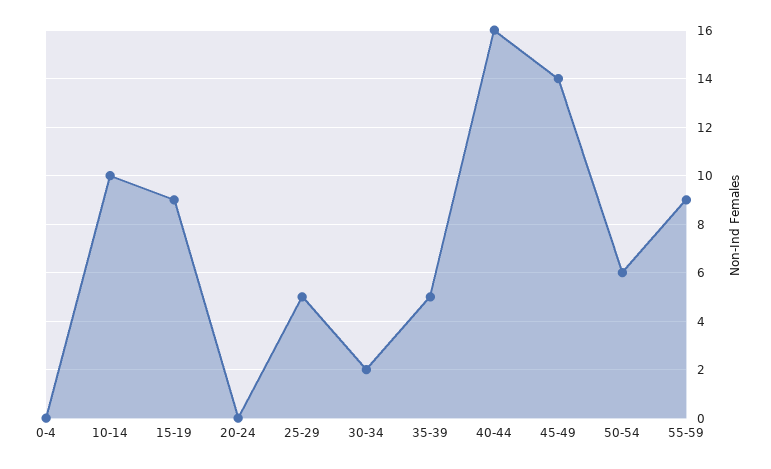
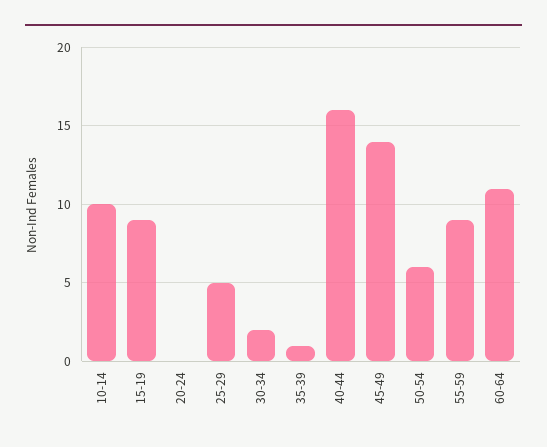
0-4: 0 -> none
35-39: 5 -> 1
60-64: none -> 11

